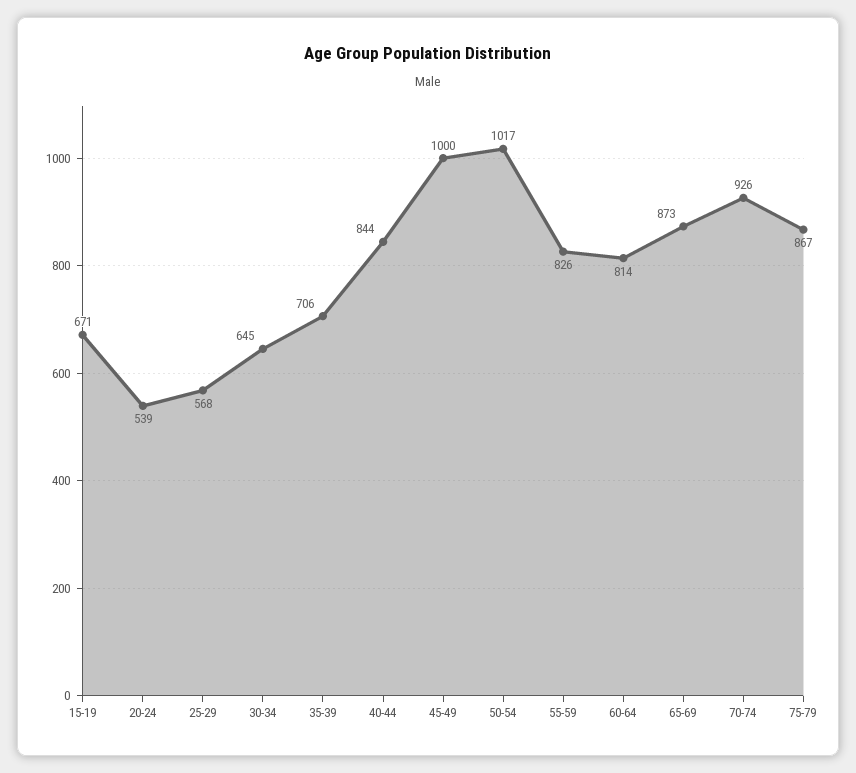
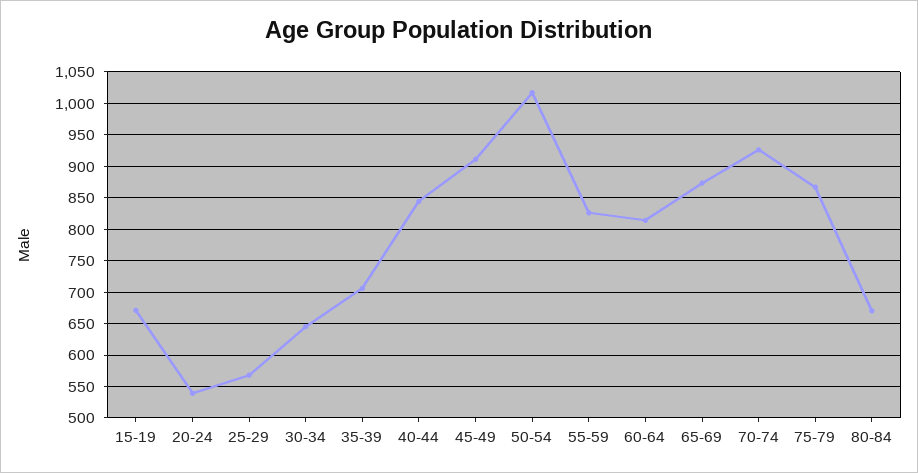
45-49: 1000 -> 910
80-84: none -> 670

